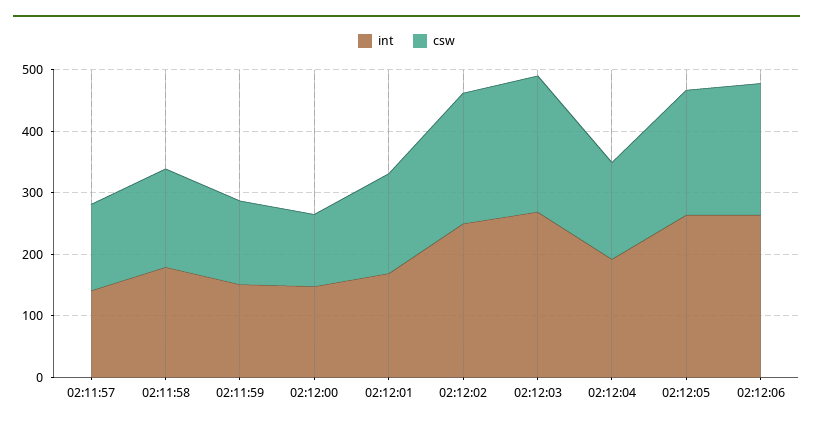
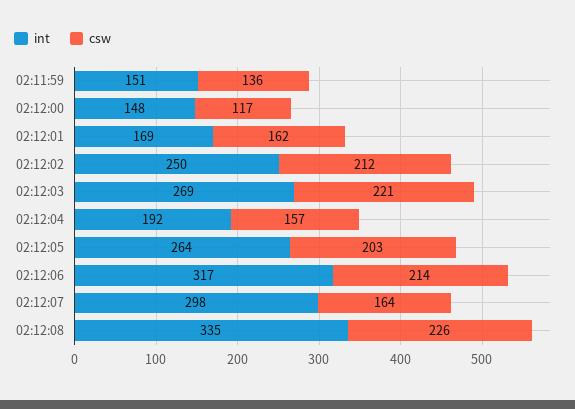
int, 02:11:57: 140 -> none
csw, 02:11:57: 140 -> none
int, 02:11:58: 180 -> none
csw, 02:11:58: 160 -> none
int, 02:12:06: 260 -> 317
int, 02:12:07: none -> 298
csw, 02:12:07: none -> 164
int, 02:12:08: none -> 335
csw, 02:12:08: none -> 226

